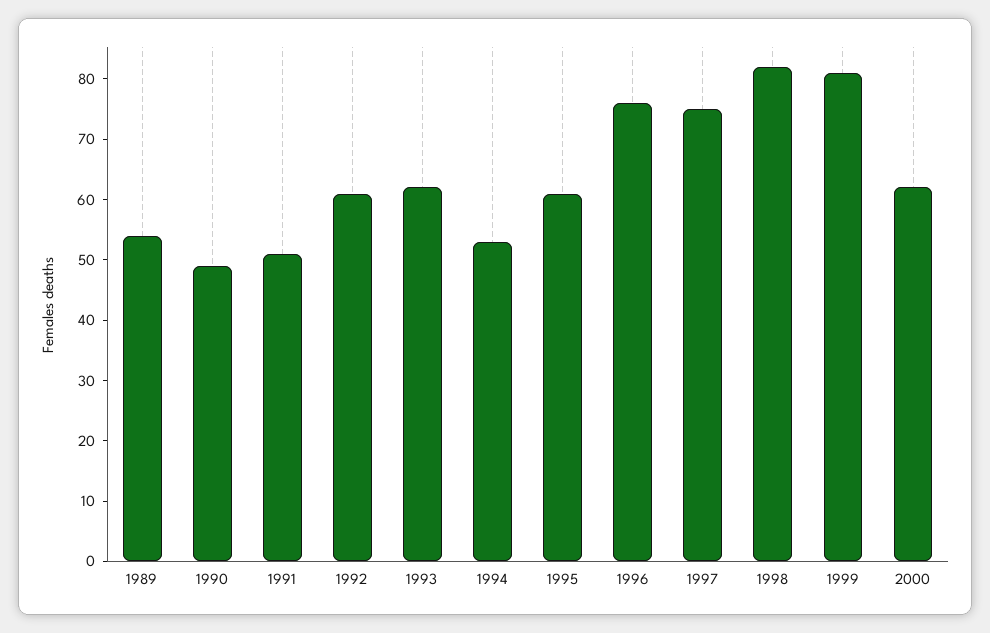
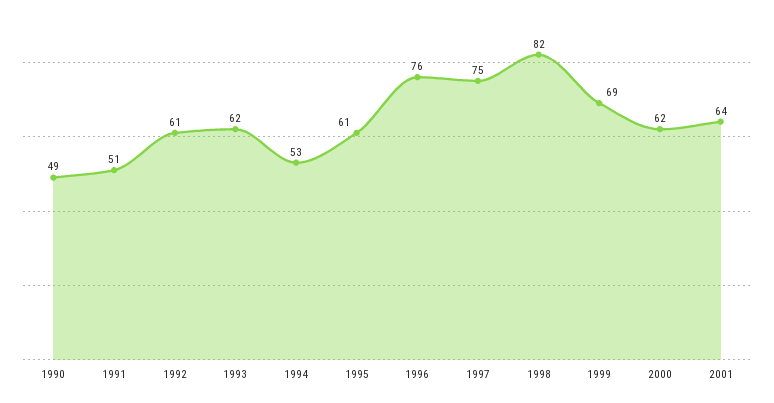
1989: 55 -> none
1999: 80 -> 69
2001: none -> 64

